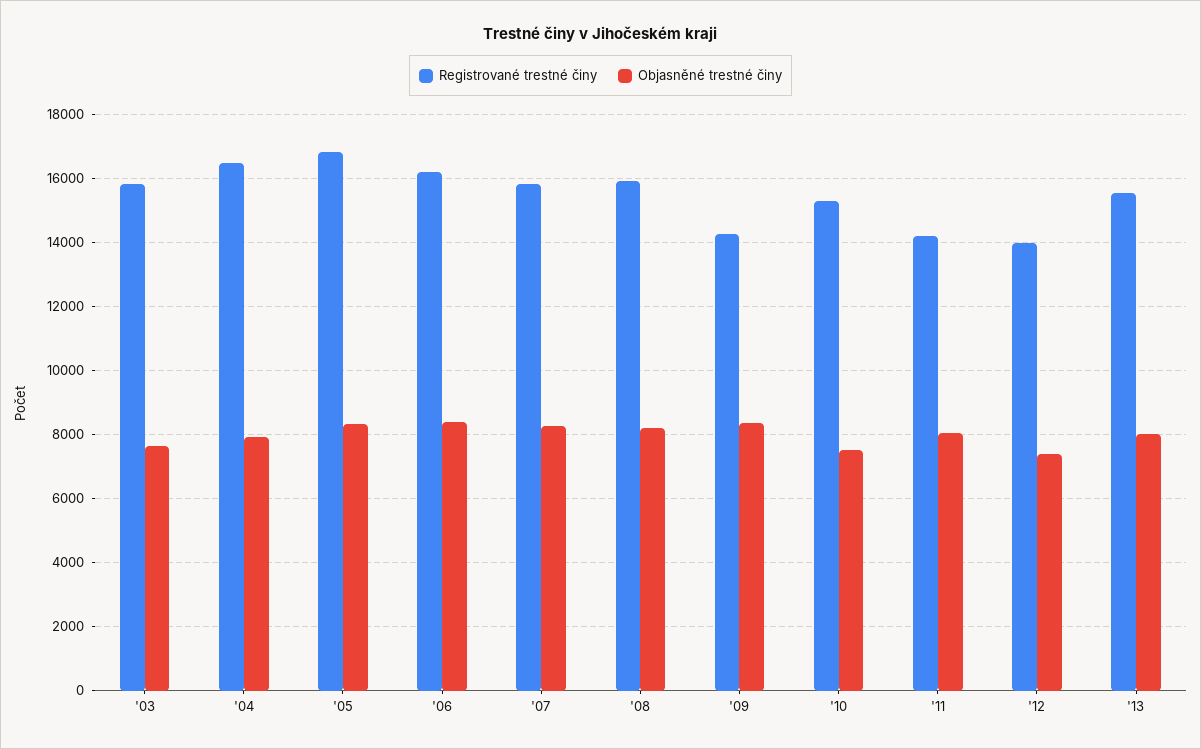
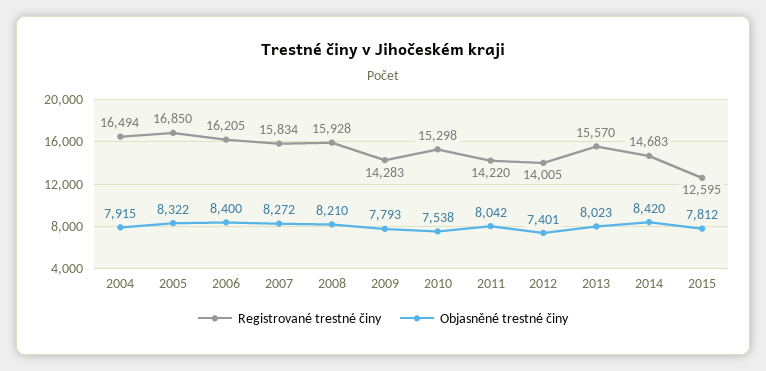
Registrované trestné činy, '03: 15800 -> none
Objasněné trestné činy, '03: 7600 -> none
Objasněné trestné činy, '09: 8400 -> 7793
Registrované trestné činy, 2014: none -> 14683
Objasněné trestné činy, 2014: none -> 8420
Registrované trestné činy, 2015: none -> 12595
Objasněné trestné činy, 2015: none -> 7812

